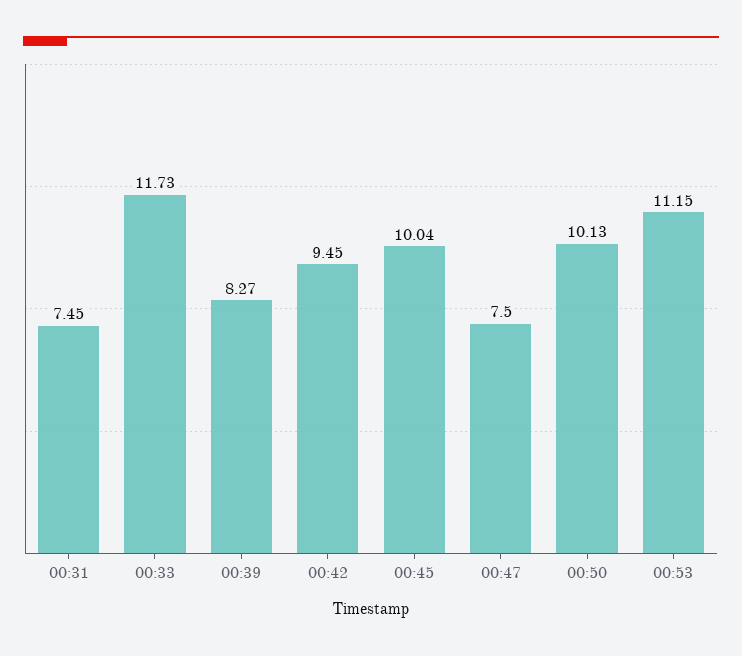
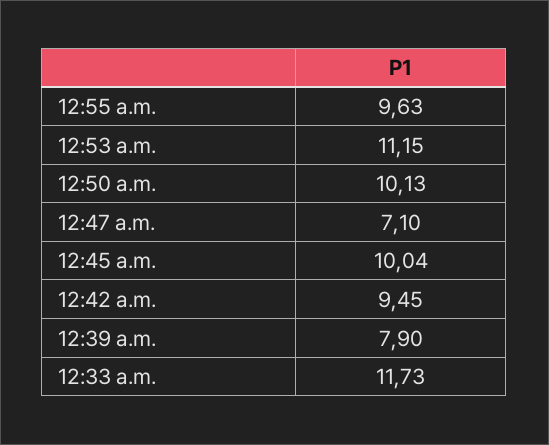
00:31: 7.45 -> none
00:39: 8.27 -> 7.9
00:47: 7.5 -> 7.1
12:55 a.m.: none -> 9.63

